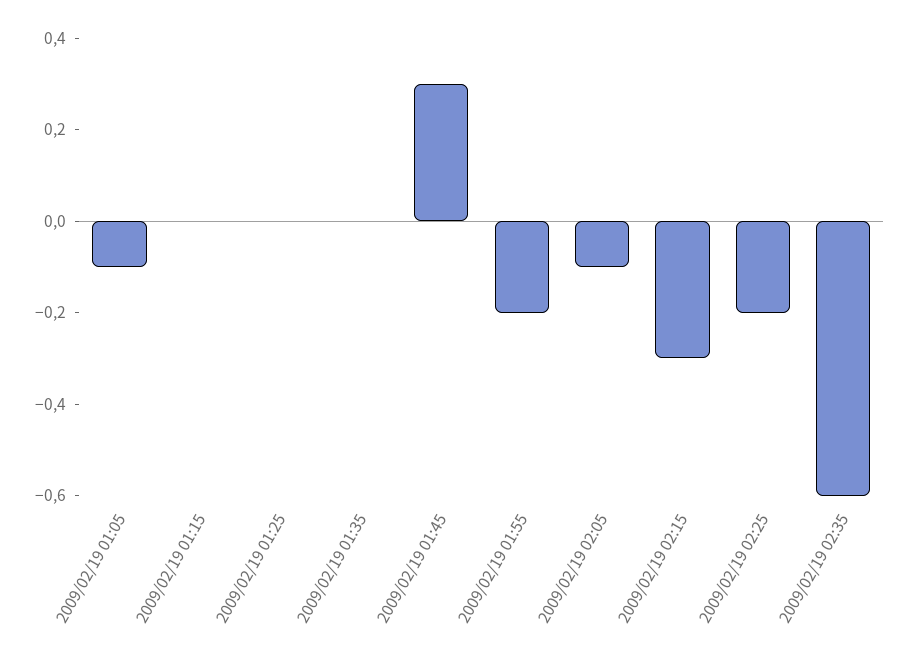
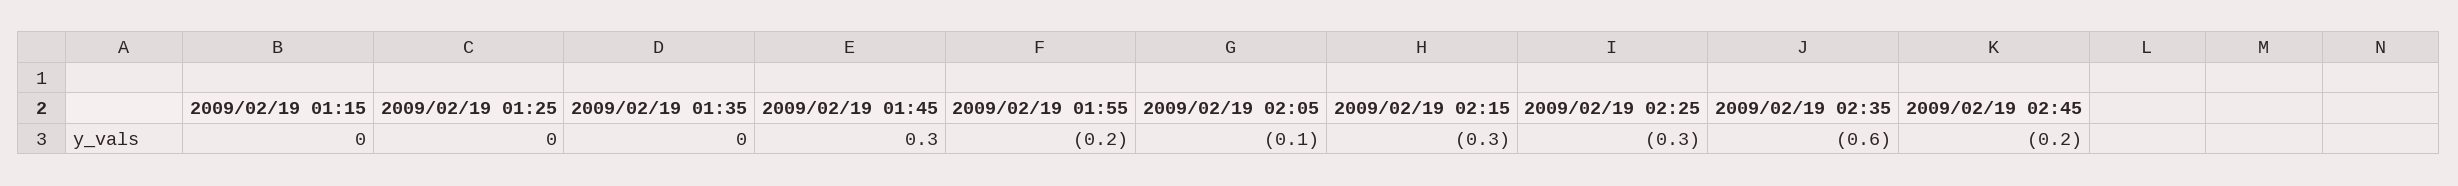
2009/02/19 01:05: -0.1 -> none
2009/02/19 02:25: -0.2 -> -0.3
2009/02/19 02:45: none -> -0.2

